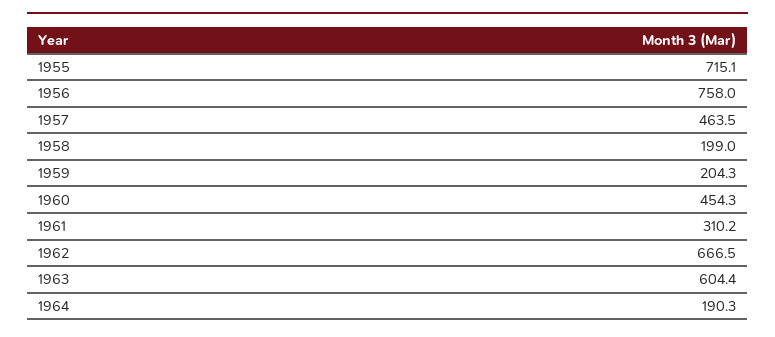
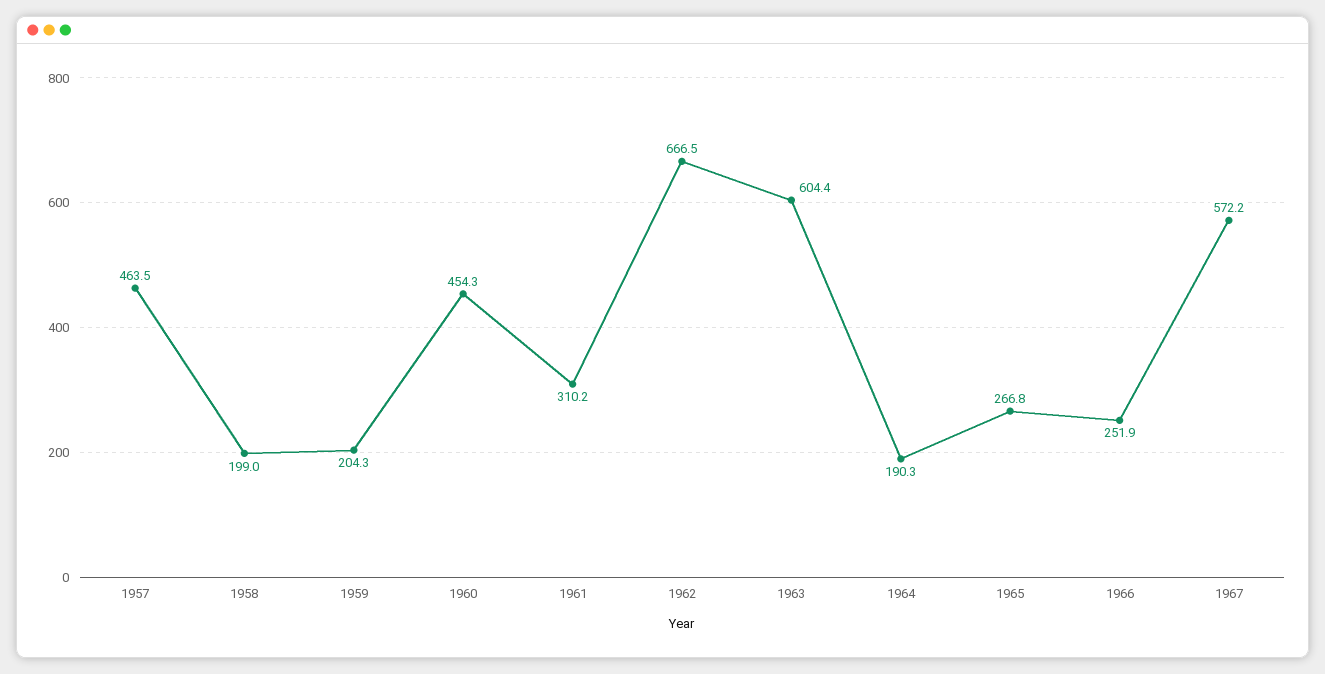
1955: 715.1 -> none
1956: 758 -> none
1965: none -> 266.8
1966: none -> 251.9
1967: none -> 572.2

